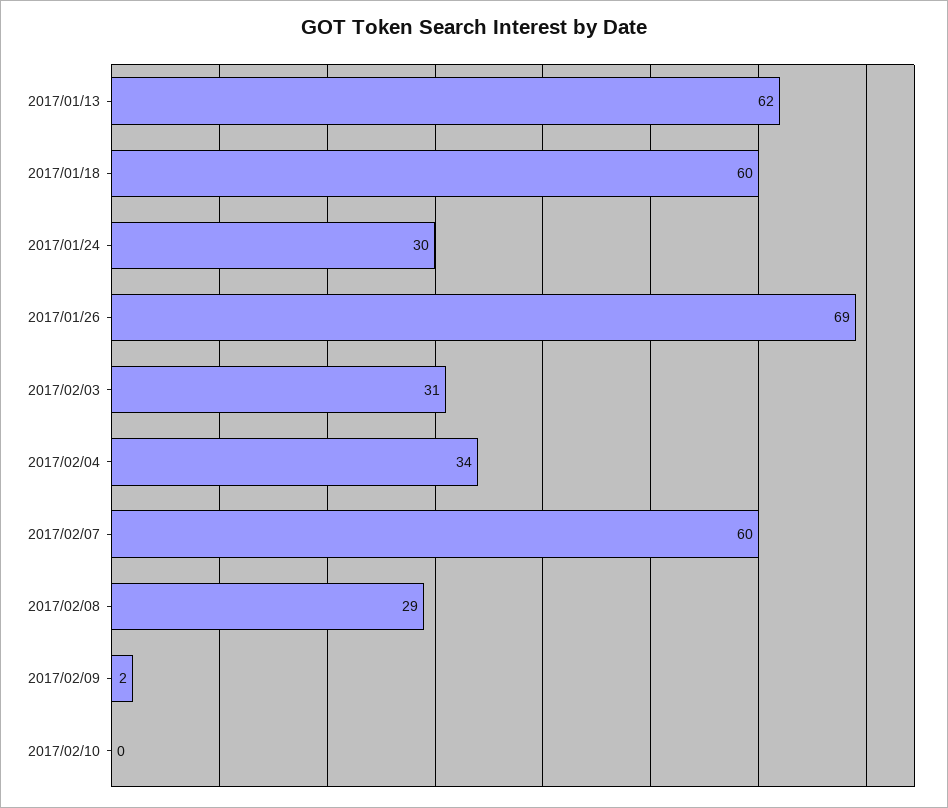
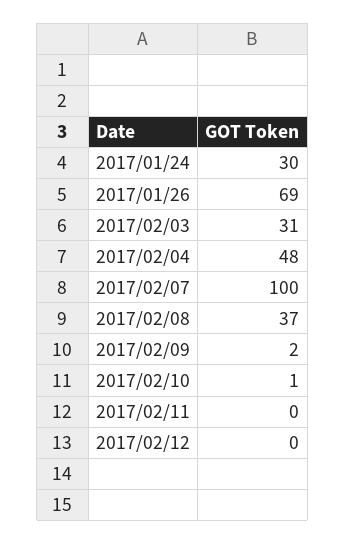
2017/01/13: 62 -> none
2017/01/18: 60 -> none
2017/02/04: 34 -> 48
2017/02/07: 60 -> 100
2017/02/08: 29 -> 37
2017/02/10: 0 -> 1
2017/02/11: none -> 0
2017/02/12: none -> 0

